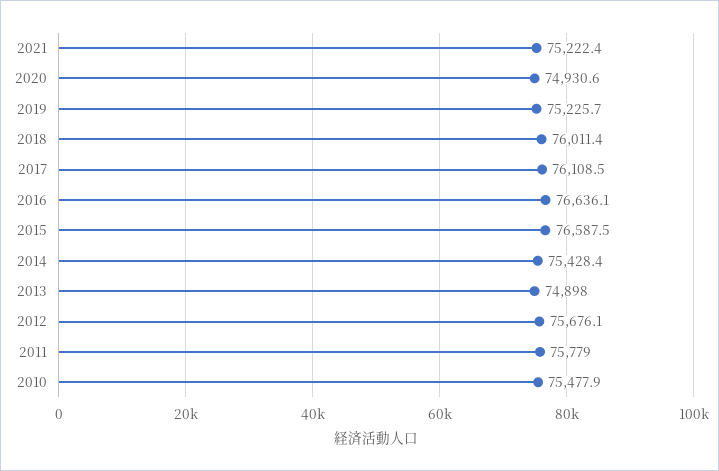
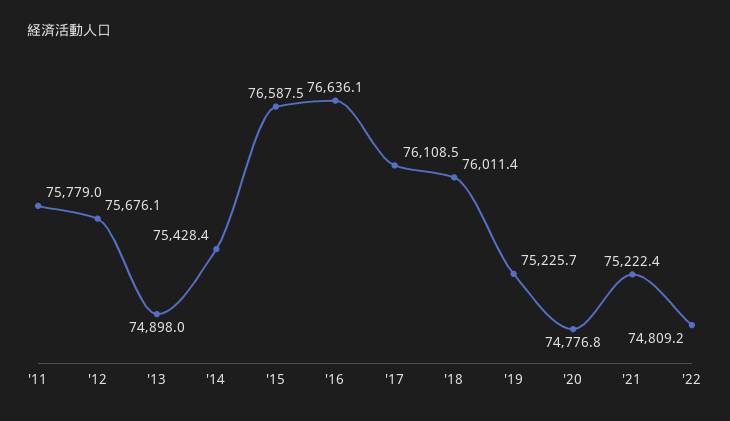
2020: 74930.6 -> 74776.8
2010: 75477.9 -> none
'22: none -> 74809.2

